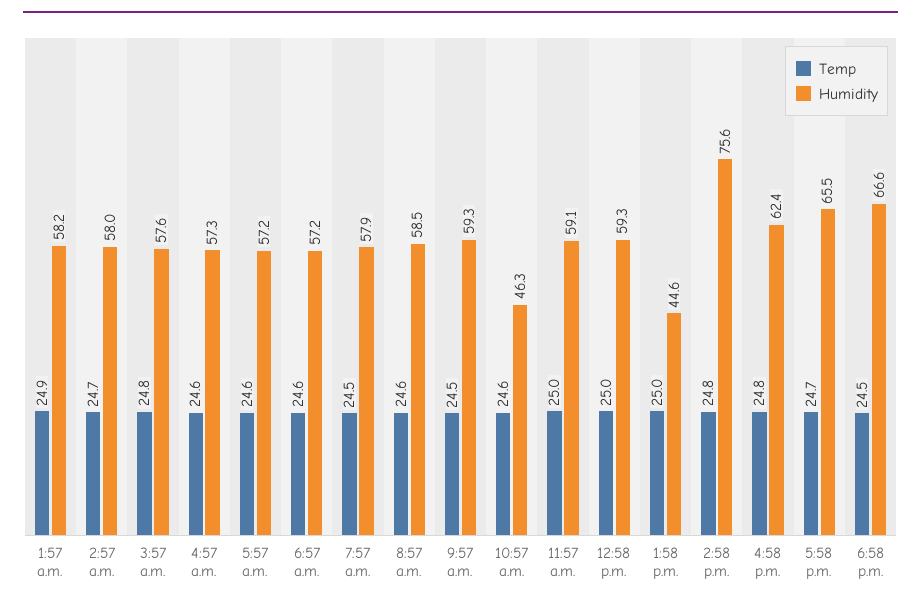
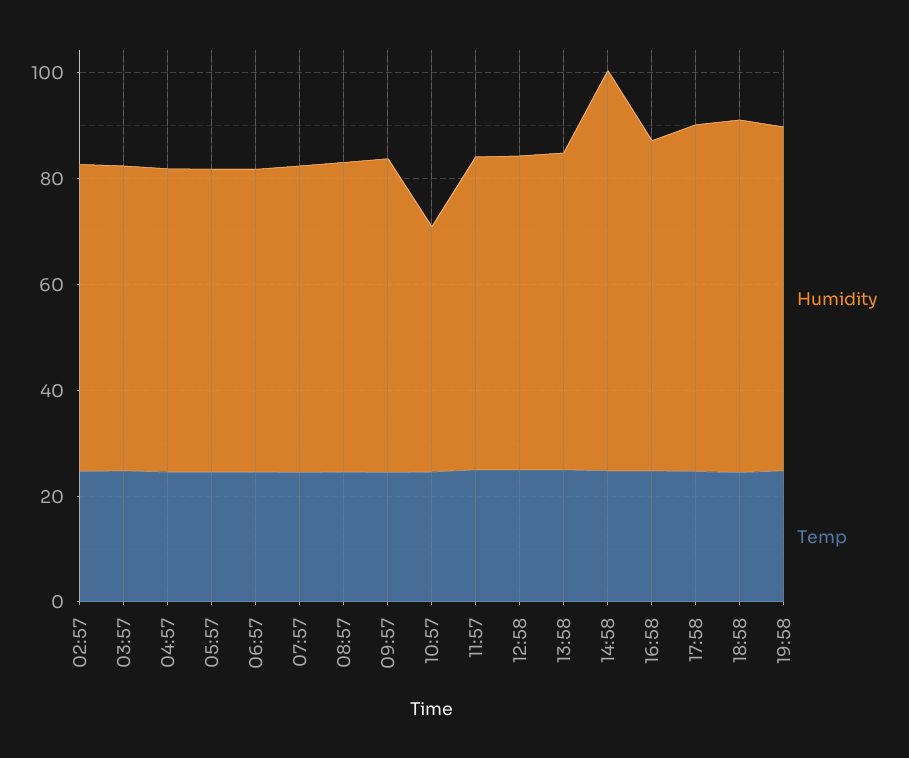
Temp, 1:57 a.m.: 24.9 -> none
Humidity, 1:57 a.m.: 58.2 -> none
Humidity, 1:58 p.m.: 44.6 -> 60
Humidity, 19:58: none -> 65
Temp, 19:58: none -> 25

